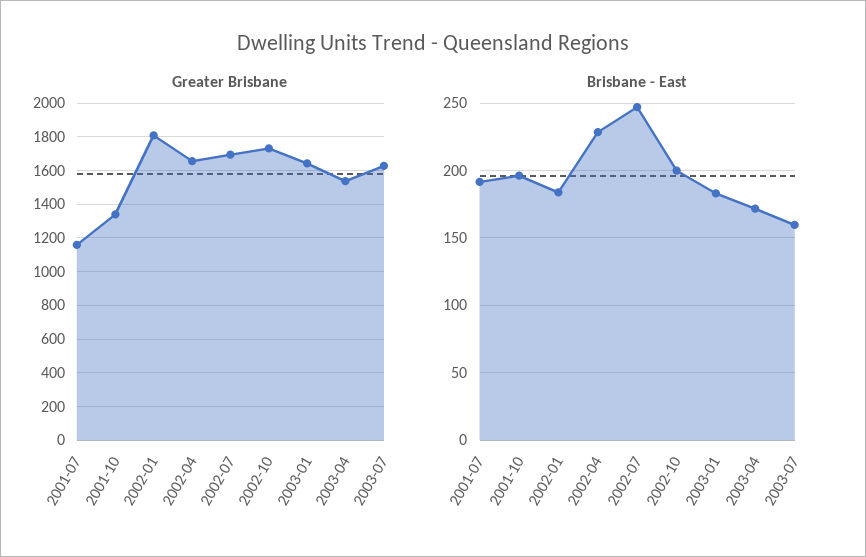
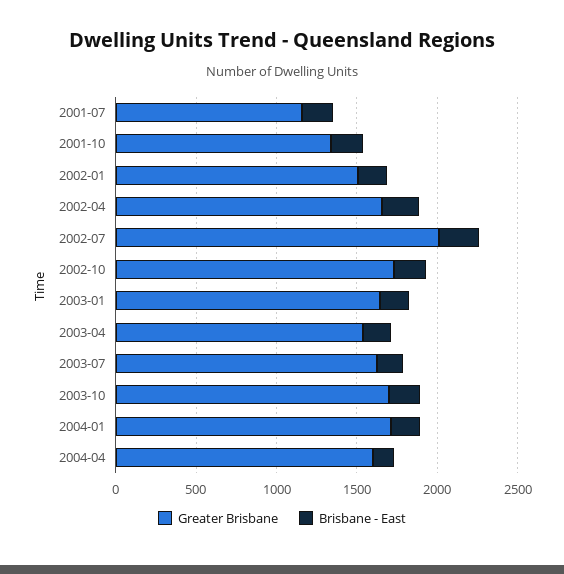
Greater Brisbane, 2002-01: 1800 -> 1500
Greater Brisbane, 2002-07: 1700 -> 2000
Greater Brisbane, 2003-10: none -> 1700
Brisbane - East, 2003-10: none -> 200
Greater Brisbane, 2004-01: none -> 1700
Brisbane - East, 2004-01: none -> 200
Greater Brisbane, 2004-04: none -> 1600
Brisbane - East, 2004-04: none -> 100

